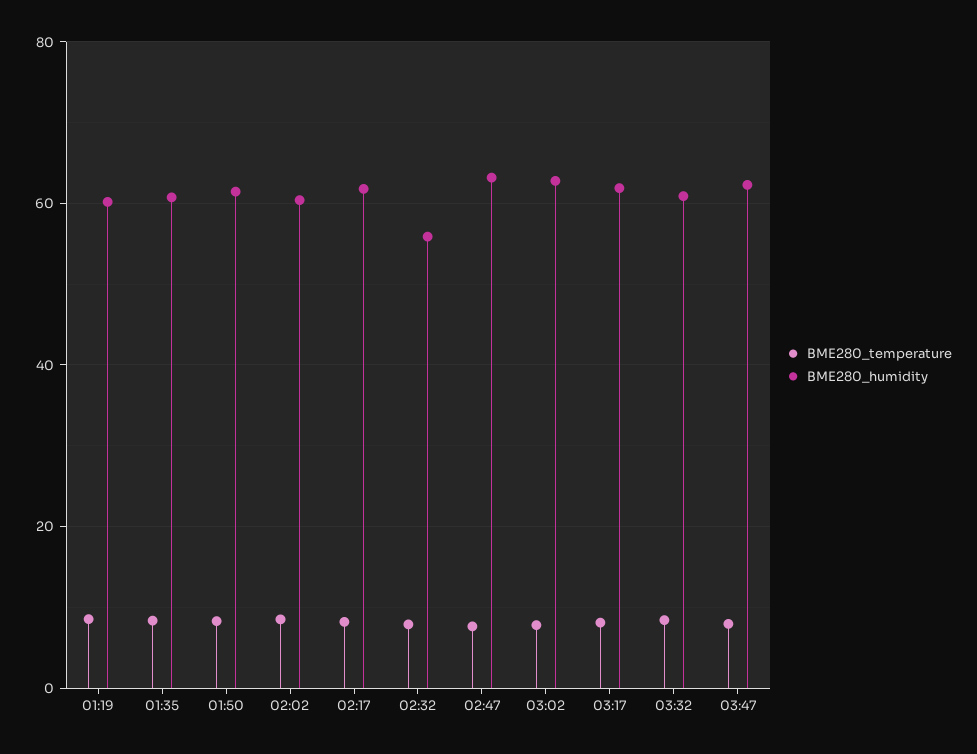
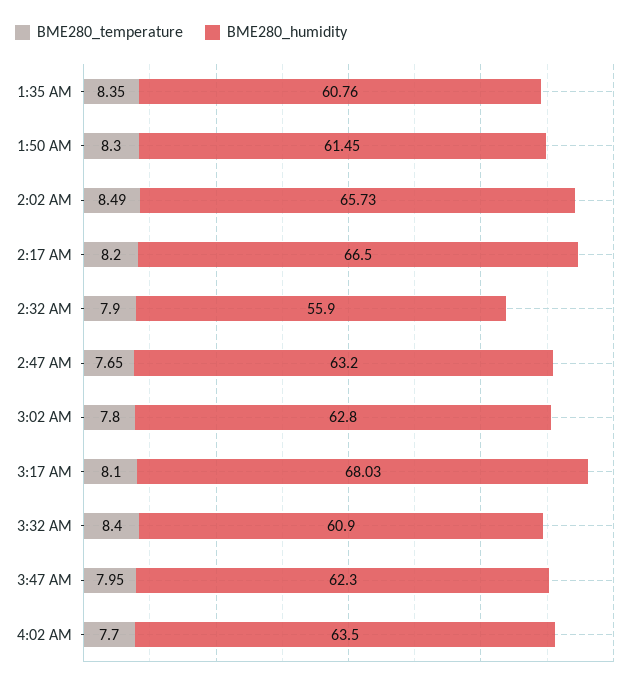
BME280_temperature, 01:19: 8 -> none
BME280_humidity, 01:19: 60 -> none
BME280_humidity, 02:02: 60 -> 65.73
BME280_humidity, 02:17: 62 -> 66.5
BME280_humidity, 03:17: 62 -> 68.03
BME280_temperature, 4:02 AM: none -> 7.7
BME280_humidity, 4:02 AM: none -> 63.5

